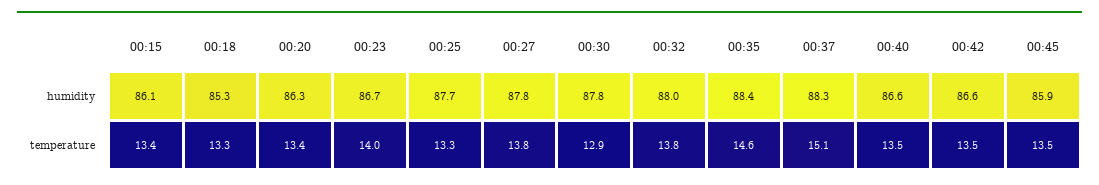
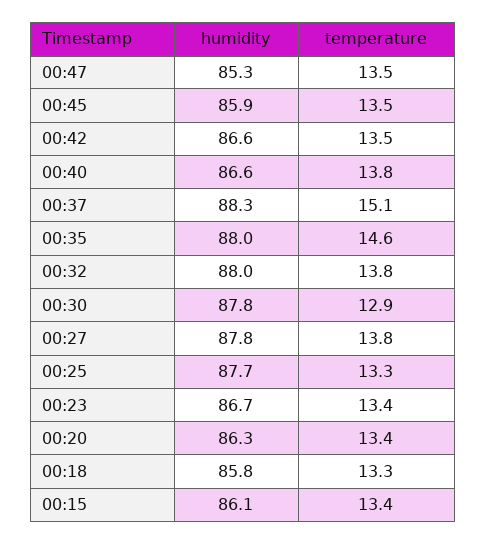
00:18, humidity: 85.3 -> 85.8
00:35, humidity: 88.4 -> 88
00:23, temperature: 14 -> 13.4
00:40, temperature: 13.5 -> 13.8
00:47, humidity: none -> 85.3
00:47, temperature: none -> 13.5

